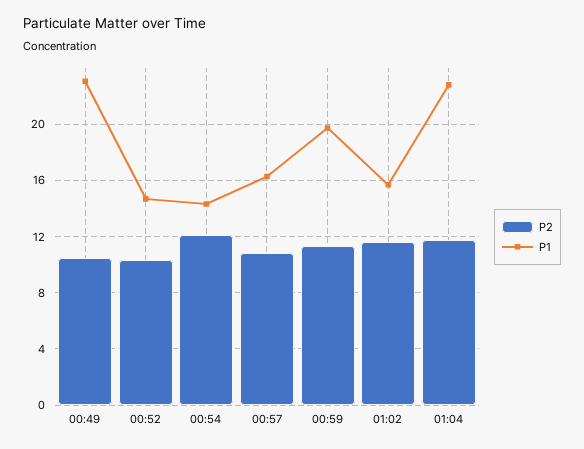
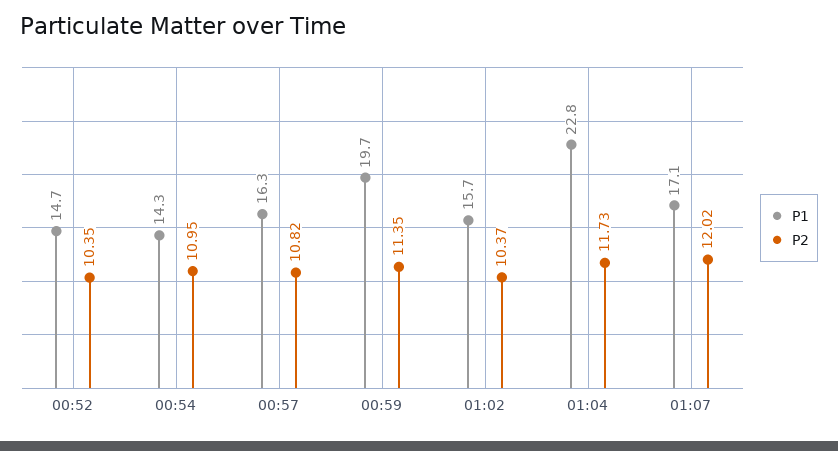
P2, 00:49: 10.5 -> none
P1, 00:49: 23 -> none
P2, 00:54: 12 -> 10.95
P2, 01:02: 11.5 -> 10.37
P1, 01:07: none -> 17.1
P2, 01:07: none -> 12.02

